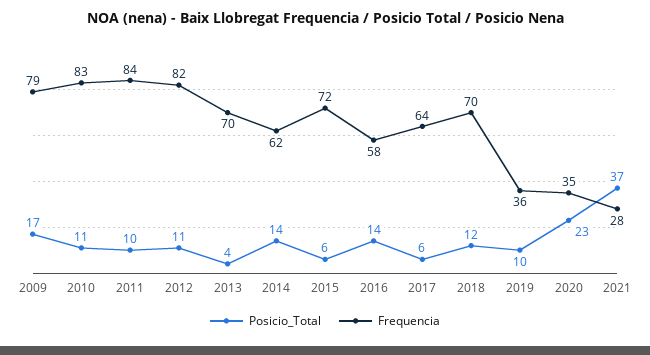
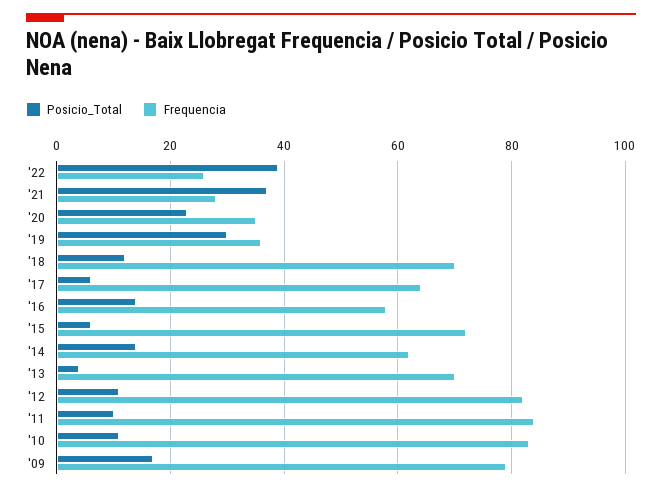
Posicio_Total, 2019: 10 -> 30
Posicio_Total, '22: none -> 40
Frequencia, '22: none -> 25

